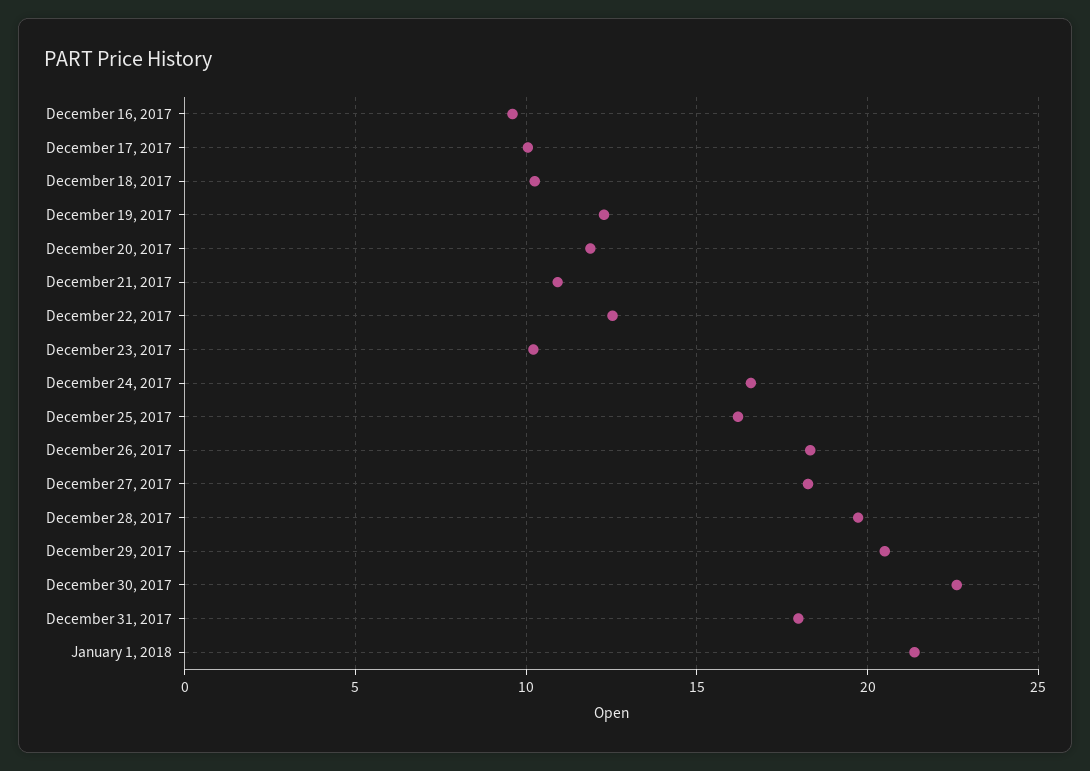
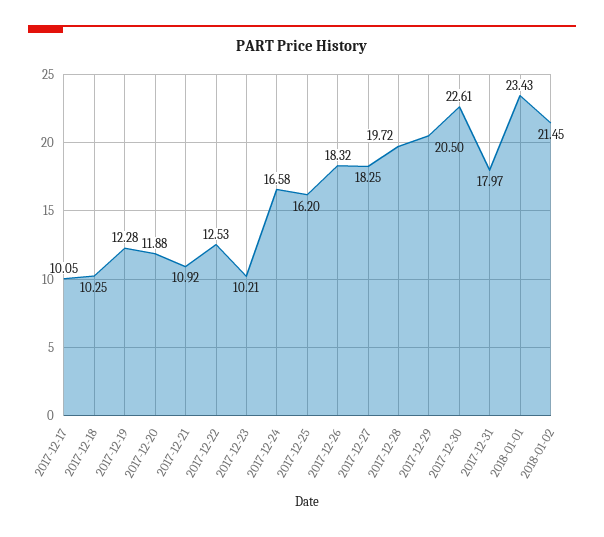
December 16, 2017: 9.5 -> none
January 1, 2018: 21.5 -> 23.43
2018-01-02: none -> 21.45

